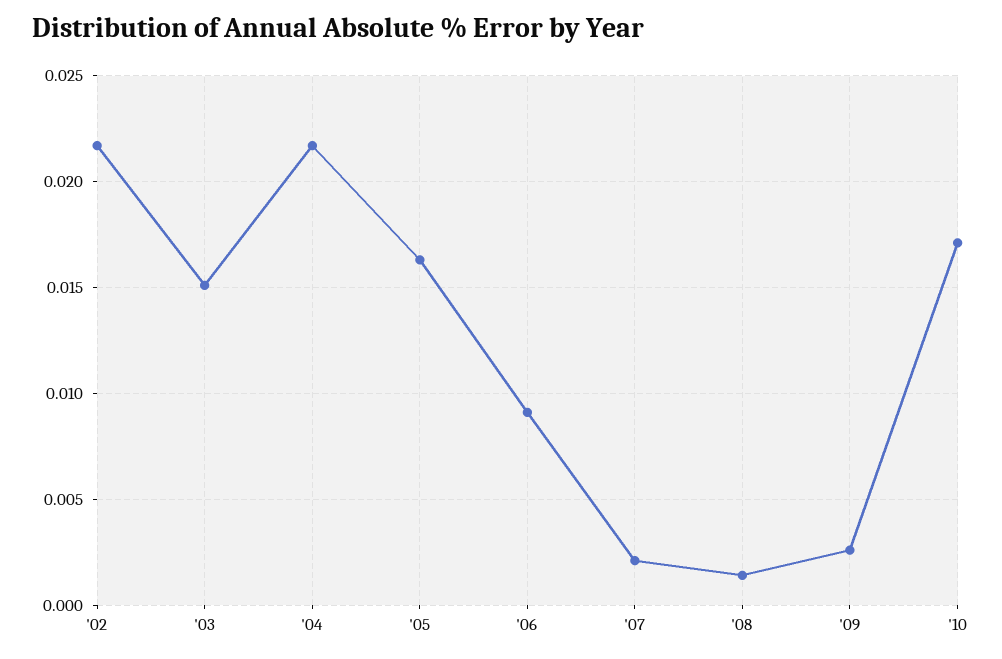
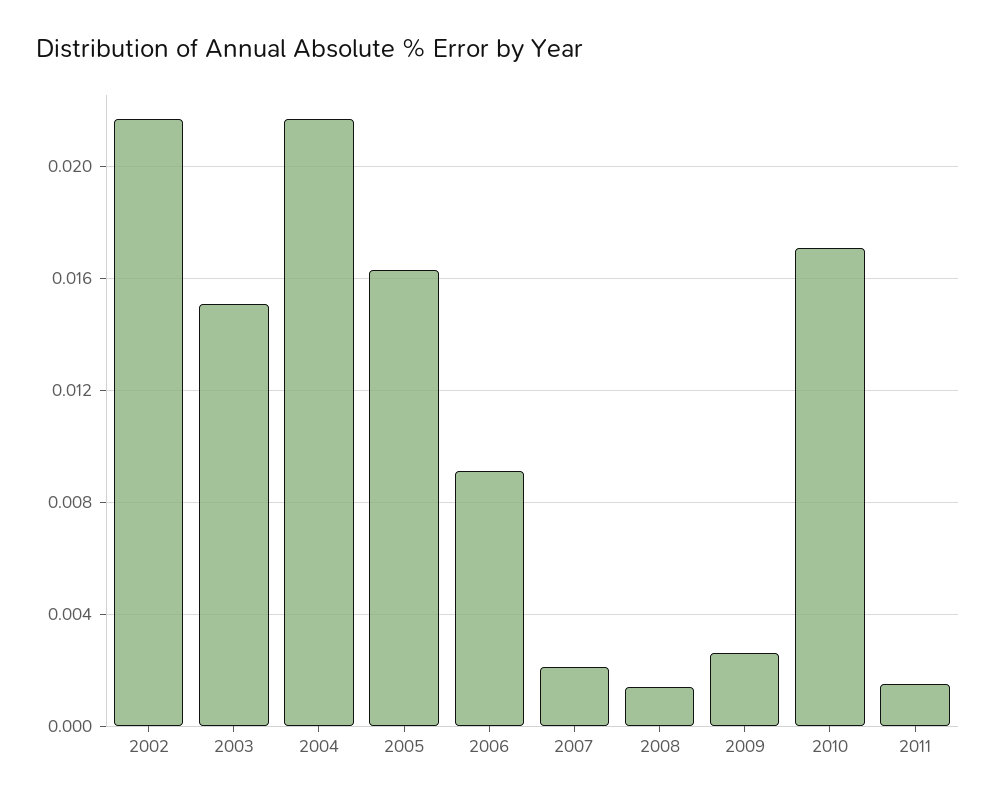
2011: none -> 0.0015

